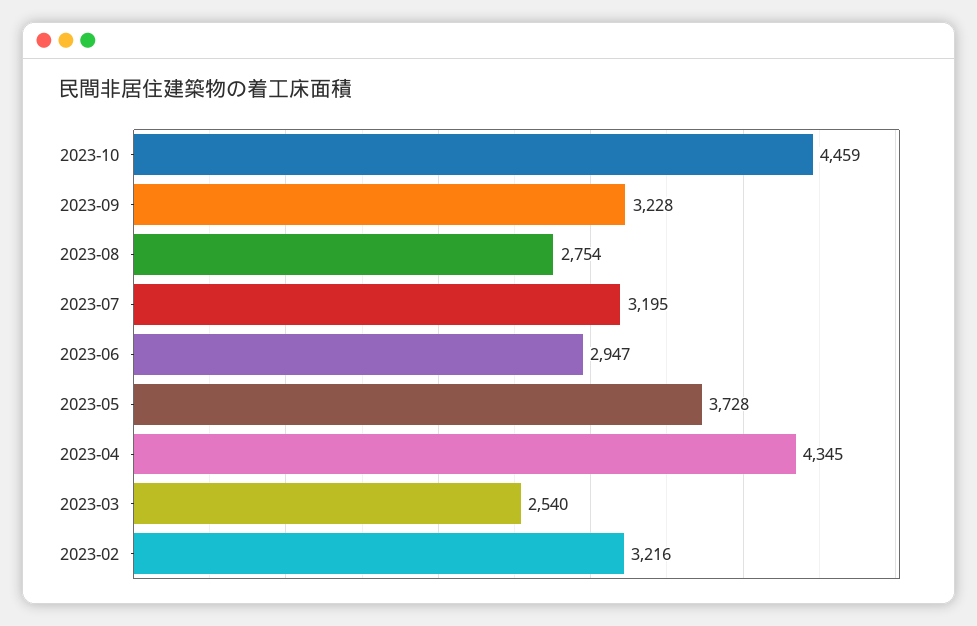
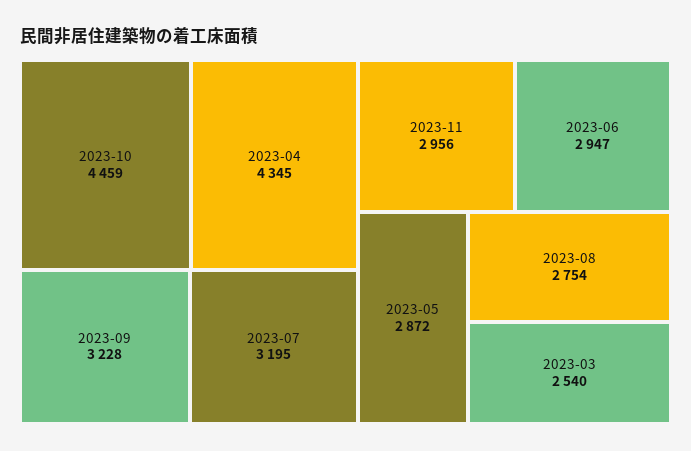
2023-05: 3728 -> 2872
2023-02: 3216 -> none
2023-11: none -> 2956

